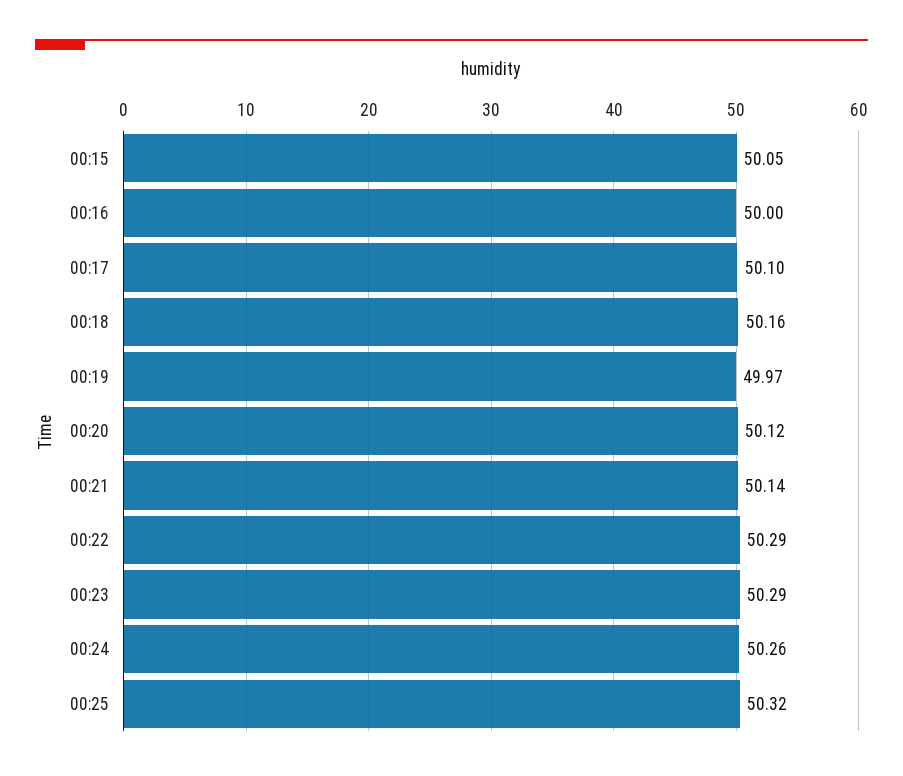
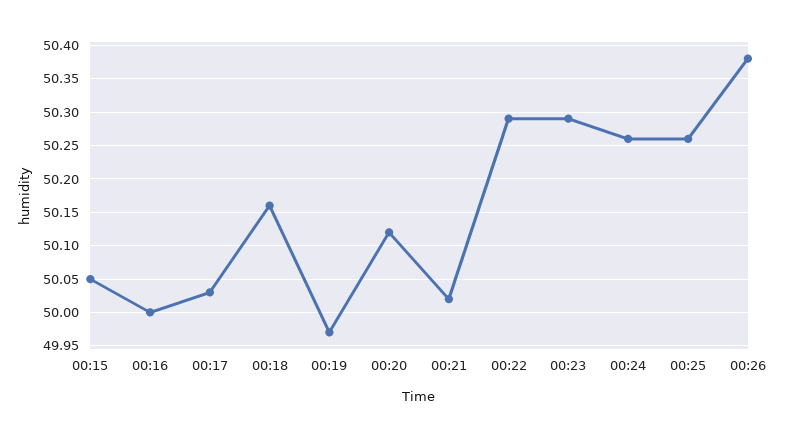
00:17: 50.1 -> 50.03
00:21: 50.14 -> 50.02
00:25: 50.32 -> 50.26
00:26: none -> 50.38

